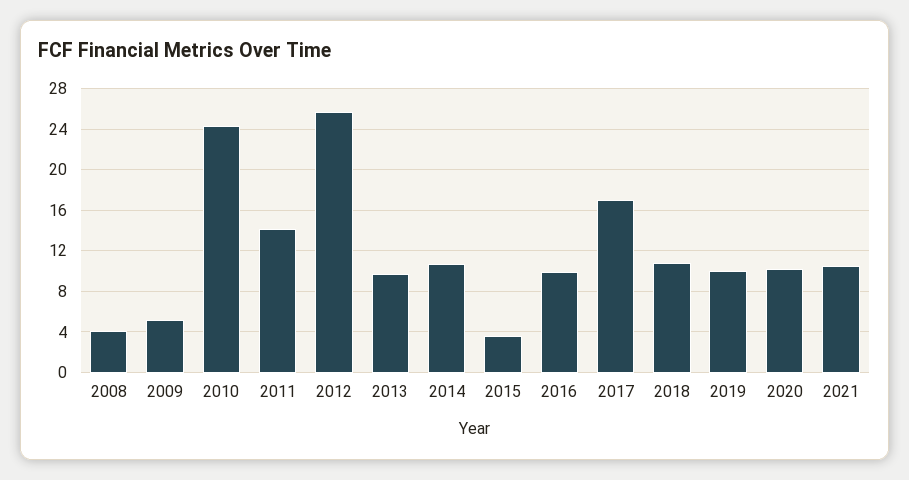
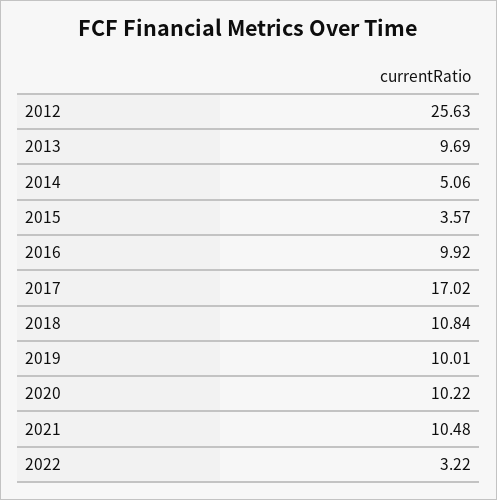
2008: 4 -> none
2009: 5 -> none
2010: 24 -> none
2011: 14 -> none
2014: 11 -> 5.06
2022: none -> 3.22

